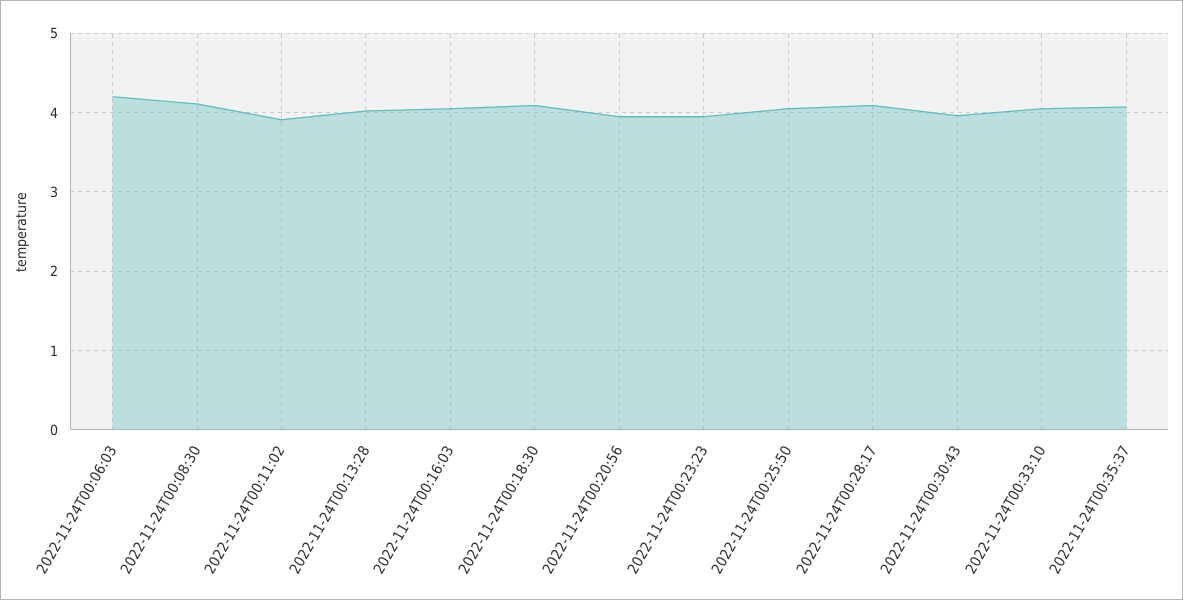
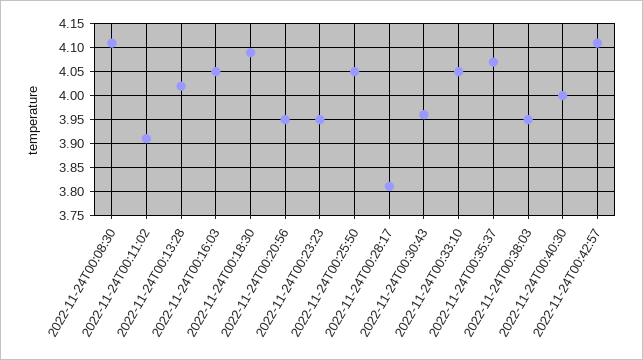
2022-11-24T00:06:03: 4.2 -> none
2022-11-24T00:28:17: 4.1 -> 3.8
2022-11-24T00:38:03: none -> 3.95
2022-11-24T00:40:30: none -> 4
2022-11-24T00:42:57: none -> 4.1

